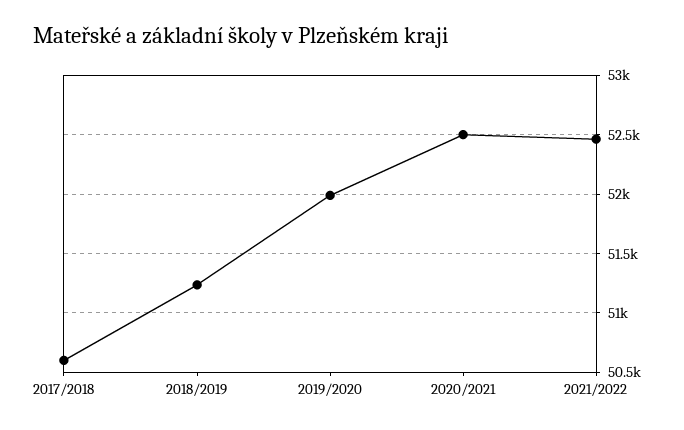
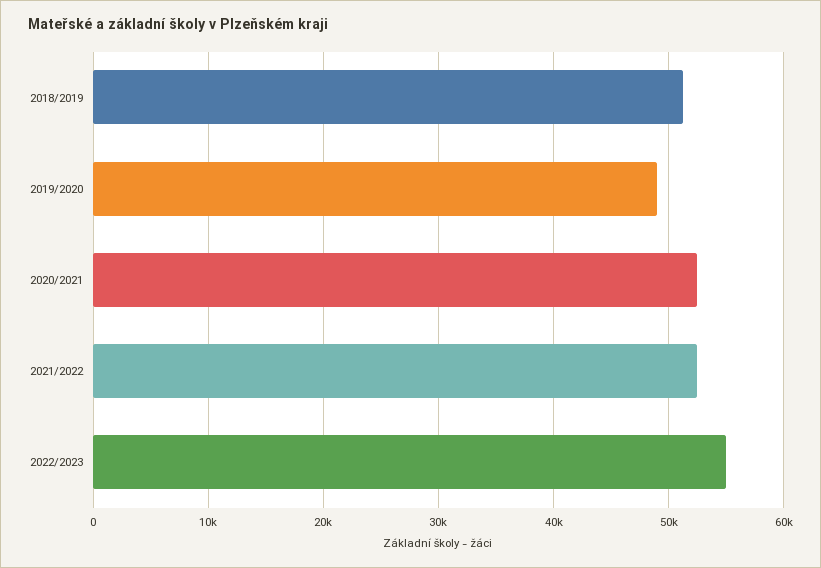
2017/2018: 50600 -> none
2019/2020: 52000 -> 49000
2022/2023: none -> 55000

